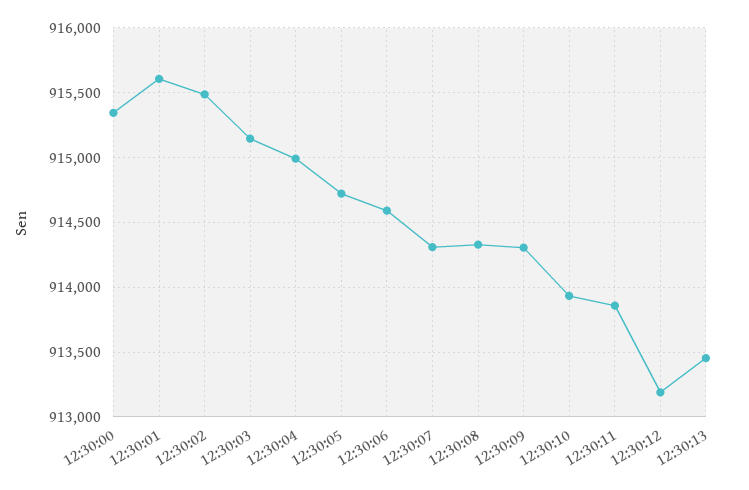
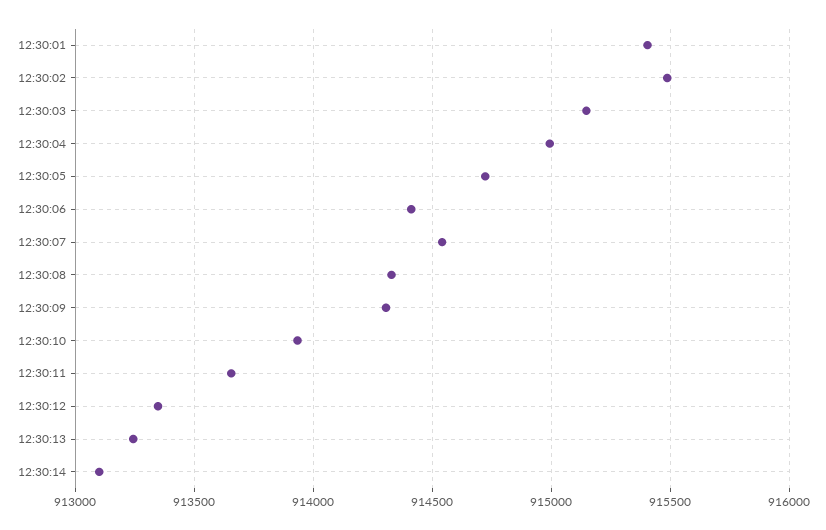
12:30:00: 915350 -> none
12:30:01: 915600 -> 915400
12:30:06: 914600 -> 914400
12:30:07: 914300 -> 914550
12:30:11: 913850 -> 913650
12:30:12: 913200 -> 913350
12:30:13: 913450 -> 913250
12:30:14: none -> 913100

